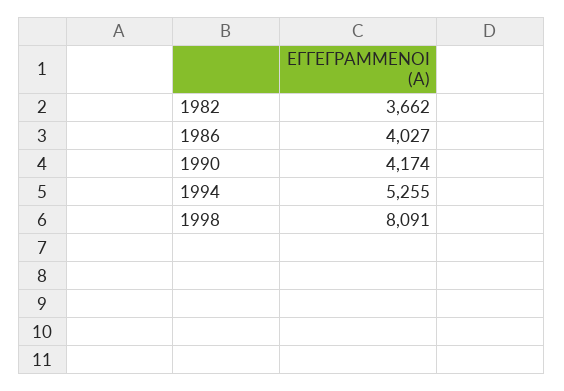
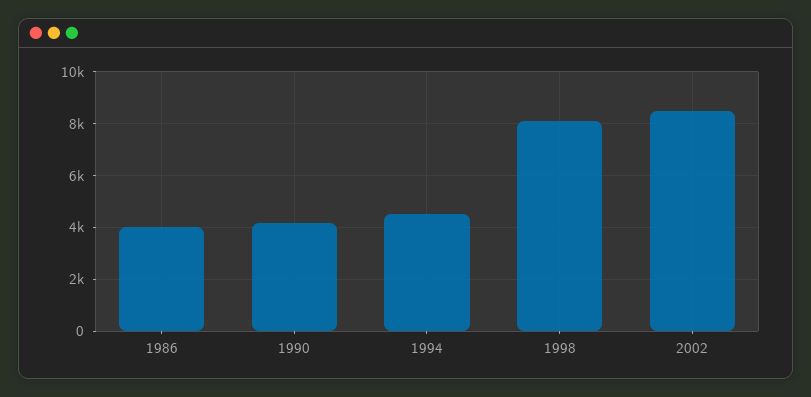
1982: 3662 -> none
1994: 5255 -> 4500
2002: none -> 8500

